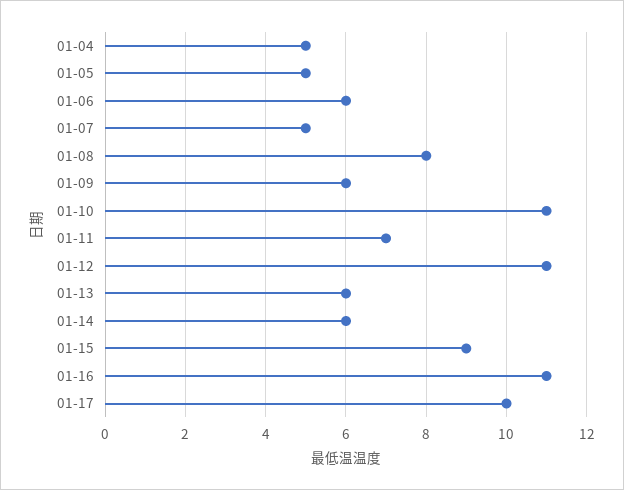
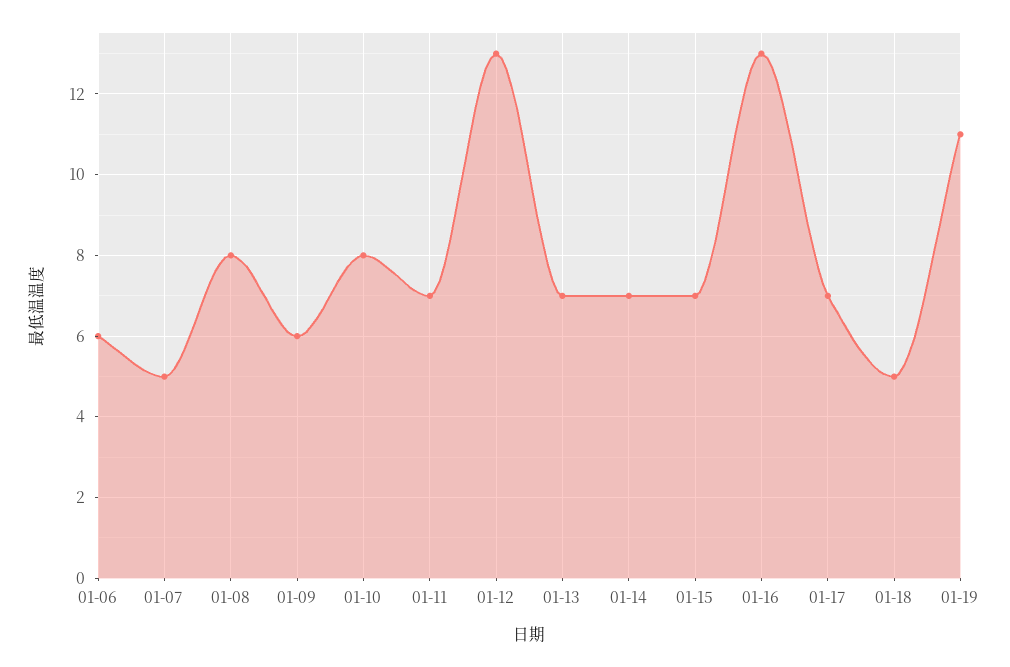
01-04: 5 -> none
01-05: 5 -> none
01-10: 11 -> 8
01-12: 11 -> 13
01-13: 6 -> 7
01-14: 6 -> 7
01-15: 9 -> 7
01-16: 11 -> 13
01-17: 10 -> 7
01-18: none -> 5
01-19: none -> 11

